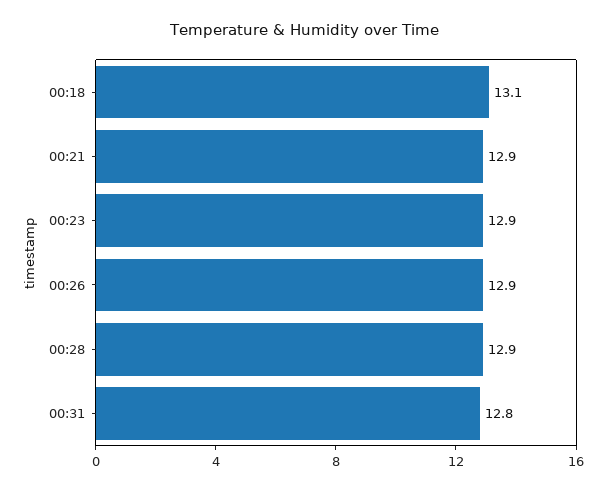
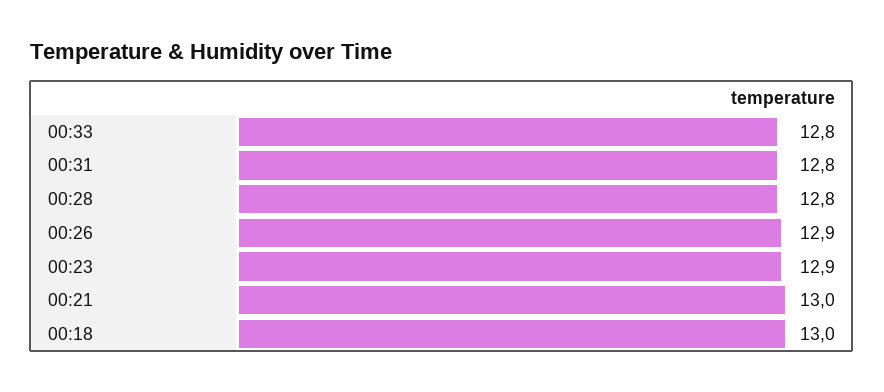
00:18: 13.1 -> 13
00:21: 12.9 -> 13
00:28: 12.9 -> 12.8
00:33: none -> 12.8

